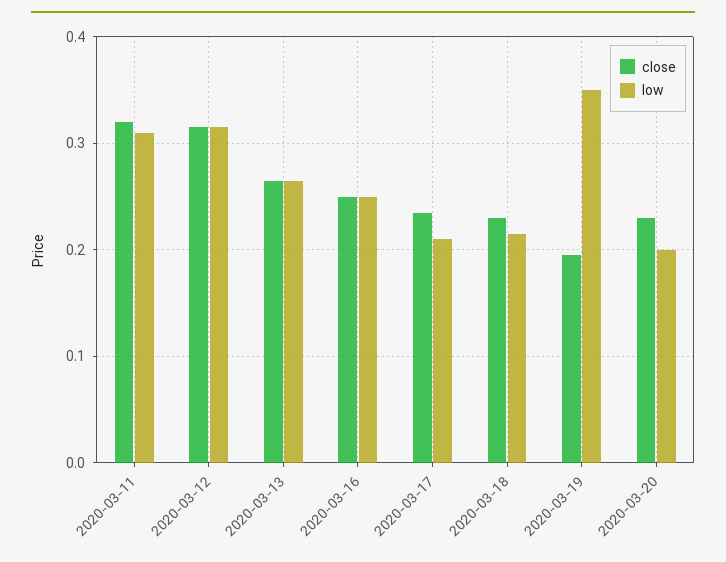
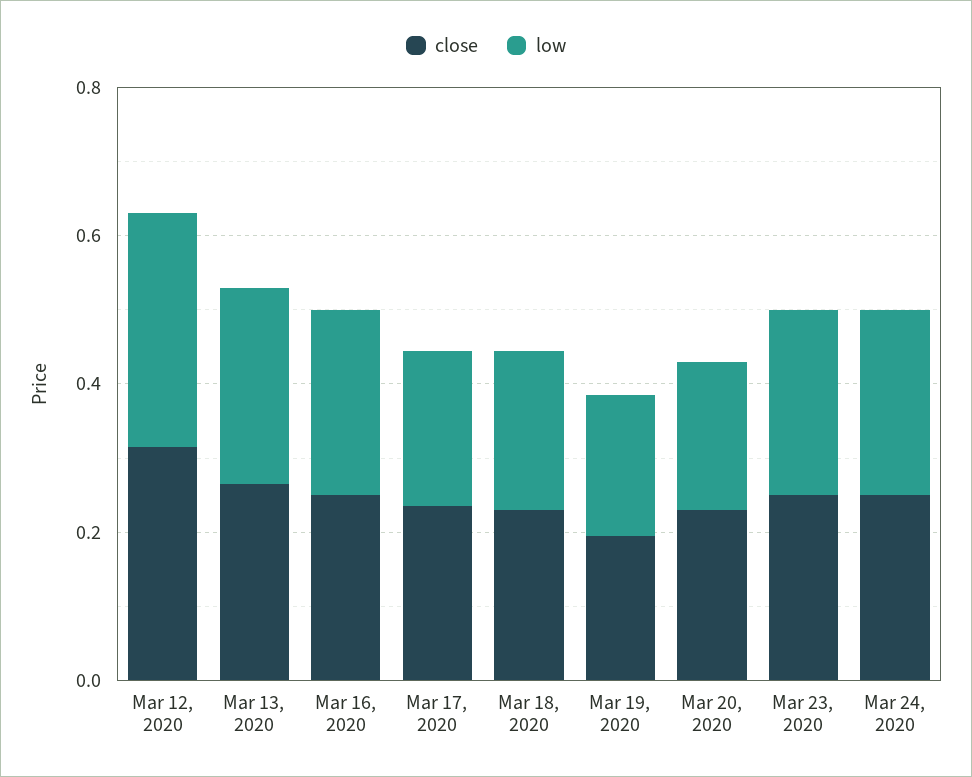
close, 2020-03-11: 0.32 -> none
low, 2020-03-11: 0.31 -> none
low, 2020-03-19: 0.35 -> 0.2
close, Mar 23, 2020: none -> 0.25
low, Mar 23, 2020: none -> 0.25
close, Mar 24, 2020: none -> 0.25
low, Mar 24, 2020: none -> 0.25

